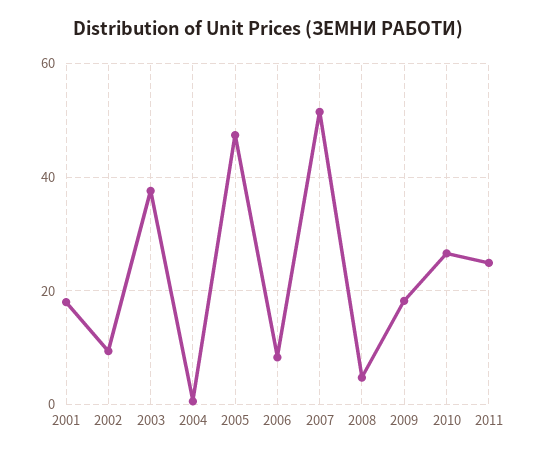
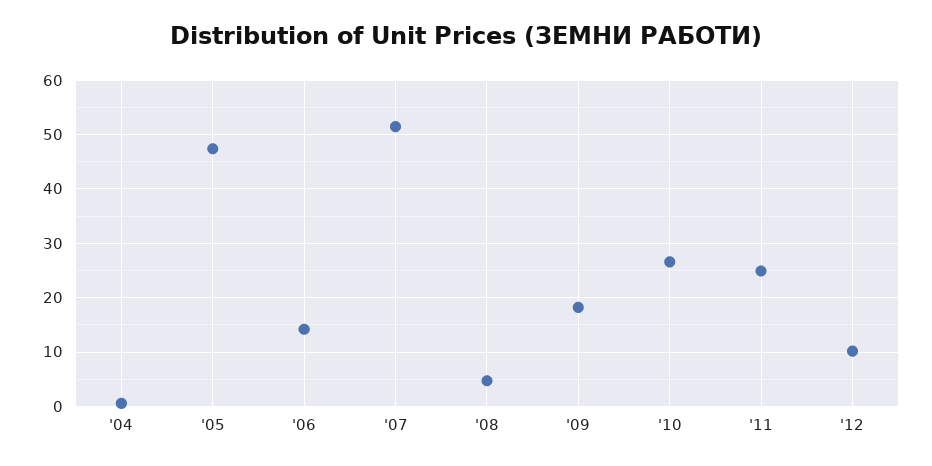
2001: 18 -> none
2002: 10 -> none
2003: 38 -> none
2006: 8 -> 14
'12: none -> 10

